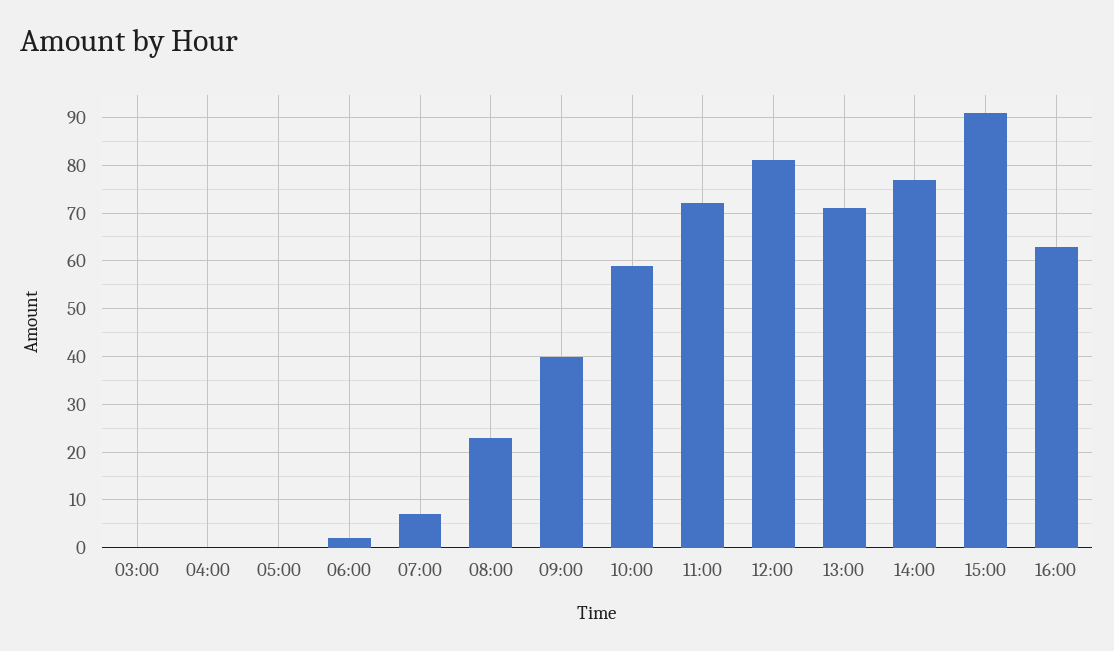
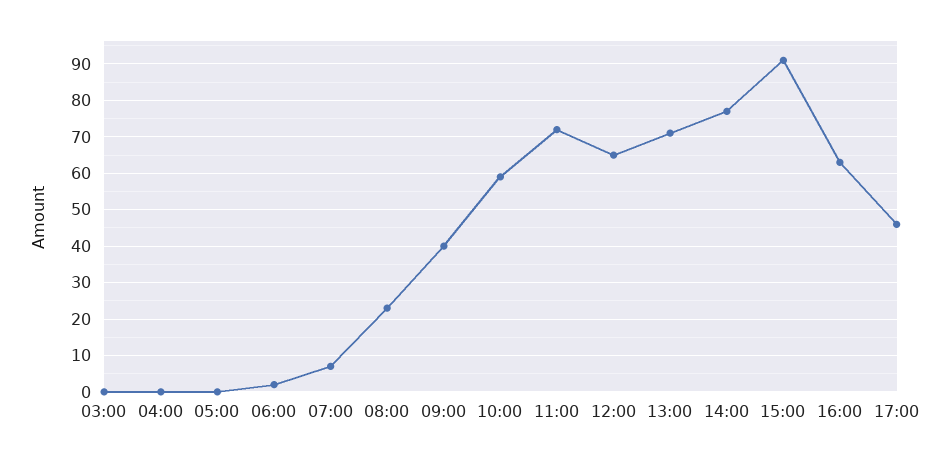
12:00: 80 -> 65
17:00: none -> 45

